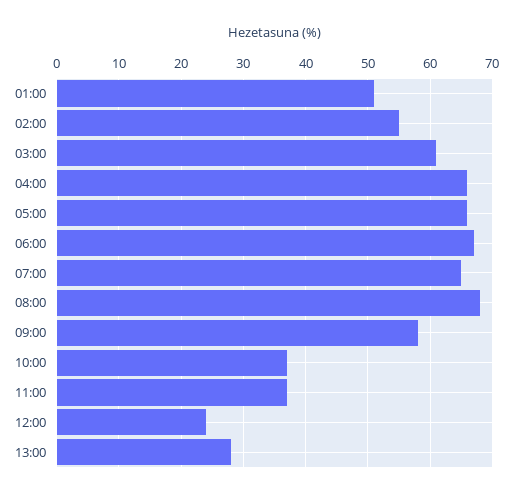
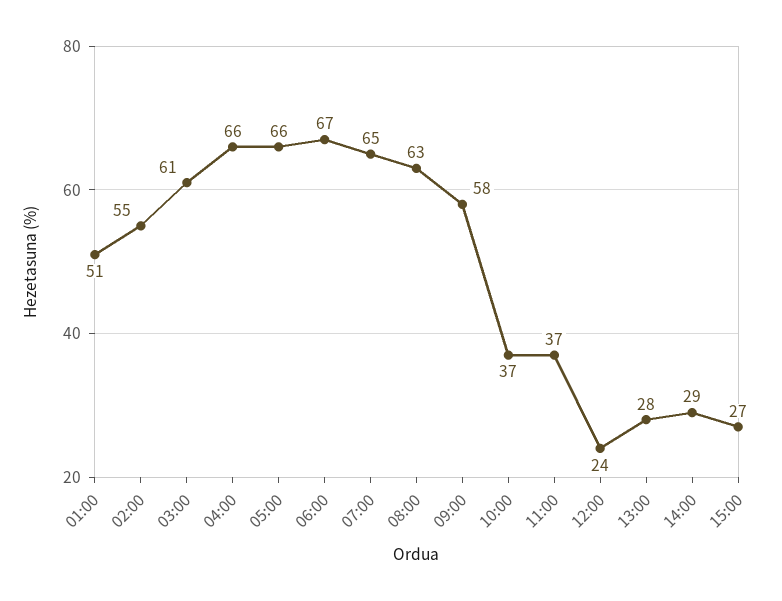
08:00: 68 -> 63
14:00: none -> 29
15:00: none -> 27

